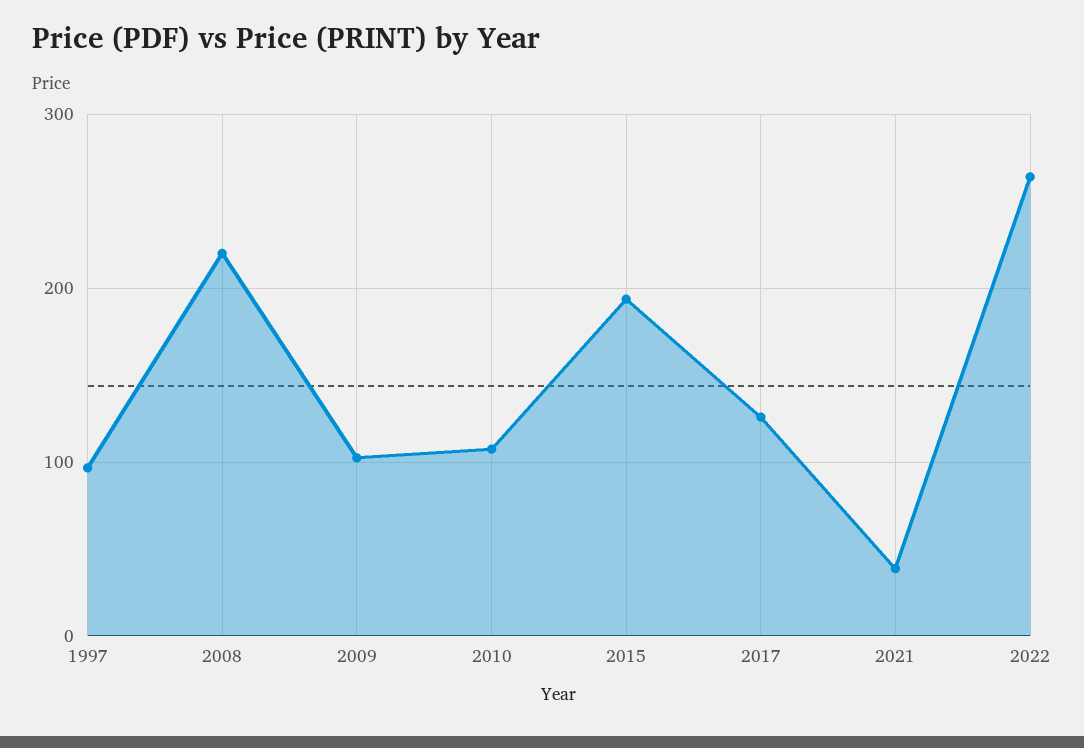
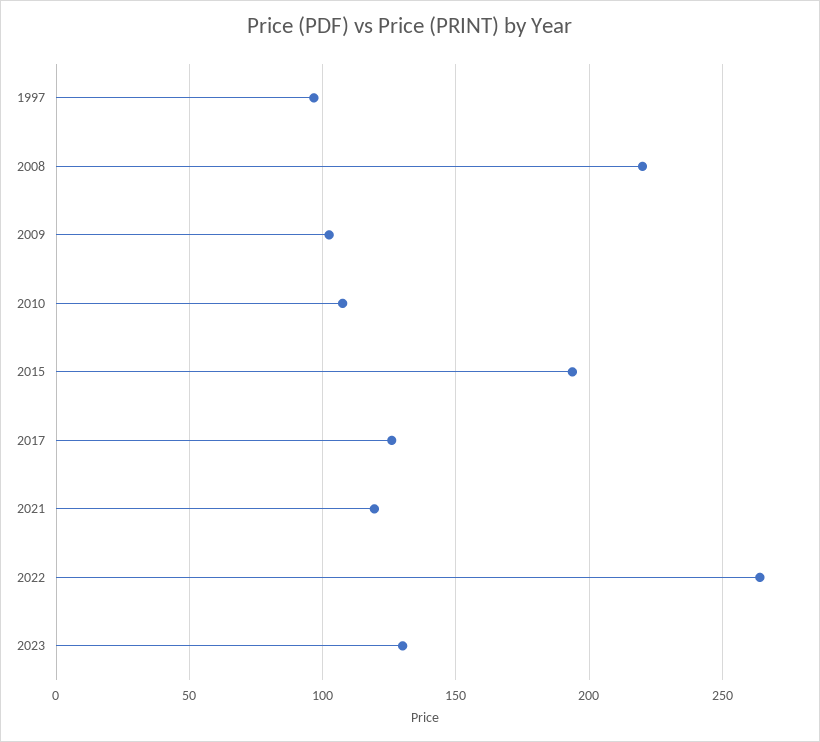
2021: 40 -> 120
2023: none -> 130

